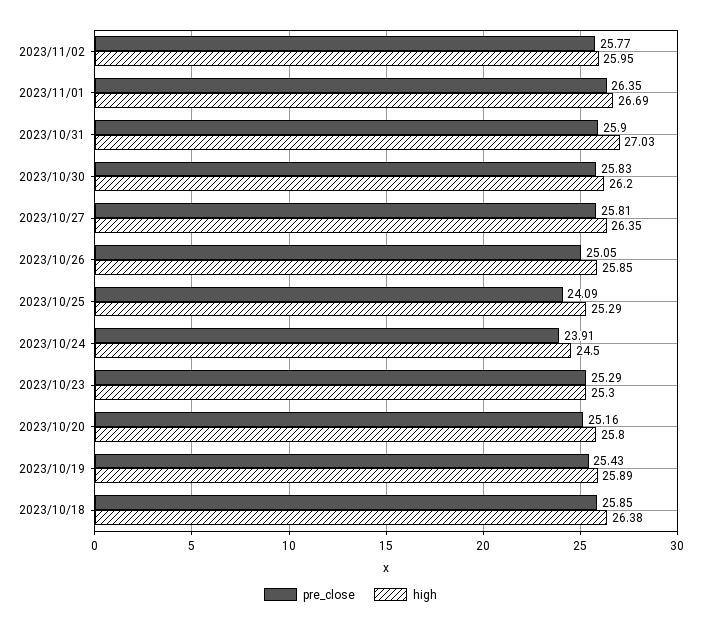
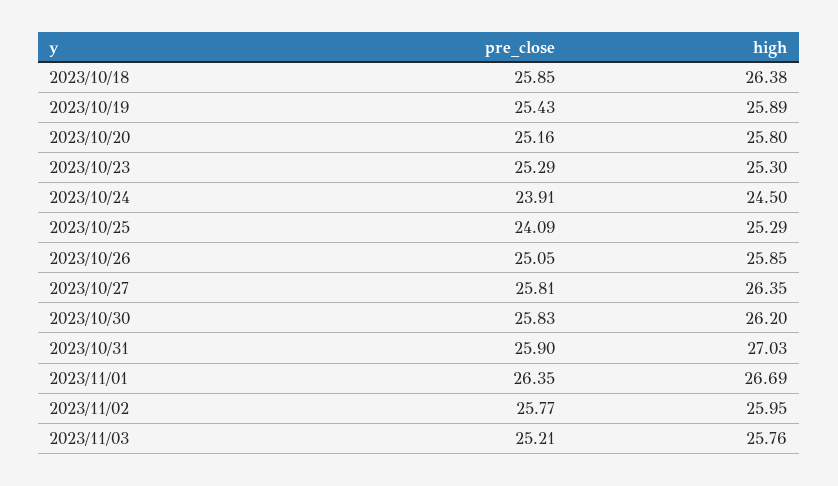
pre_close, 2023/11/03: none -> 25.21
high, 2023/11/03: none -> 25.76

